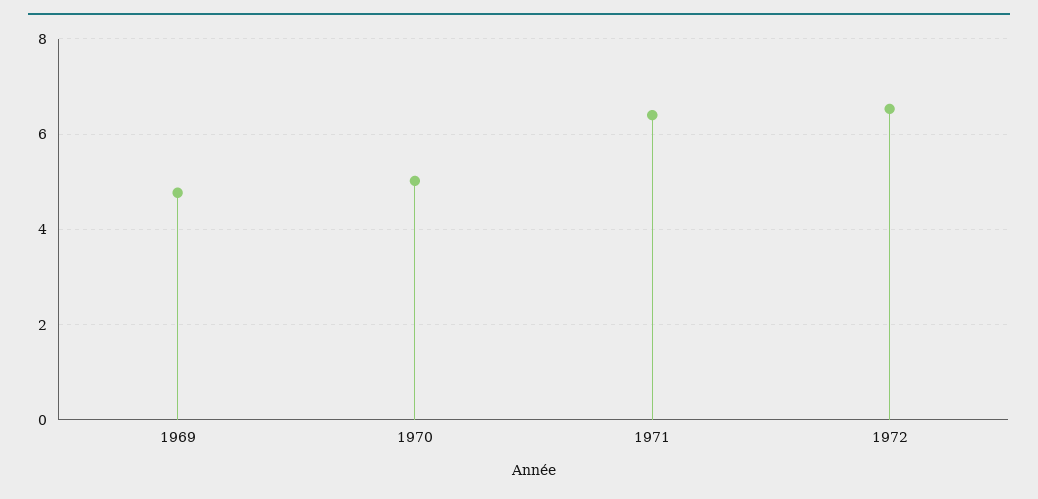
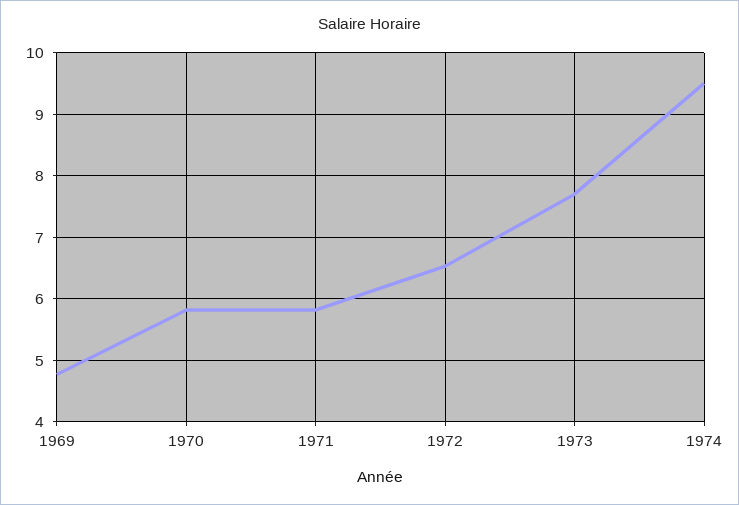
1970: 5 -> 5.8
1971: 6.4 -> 5.8
1973: none -> 7.7
1974: none -> 9.5

